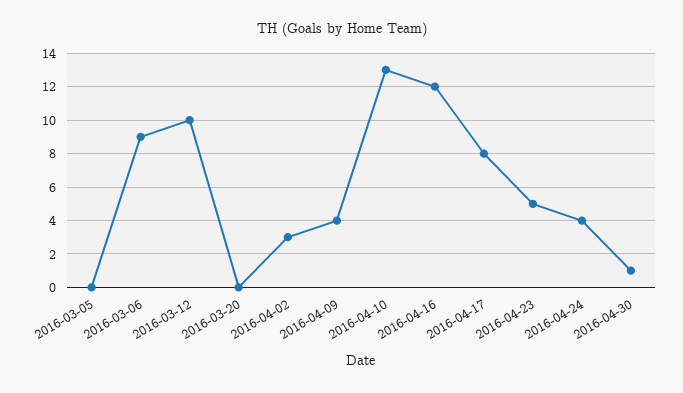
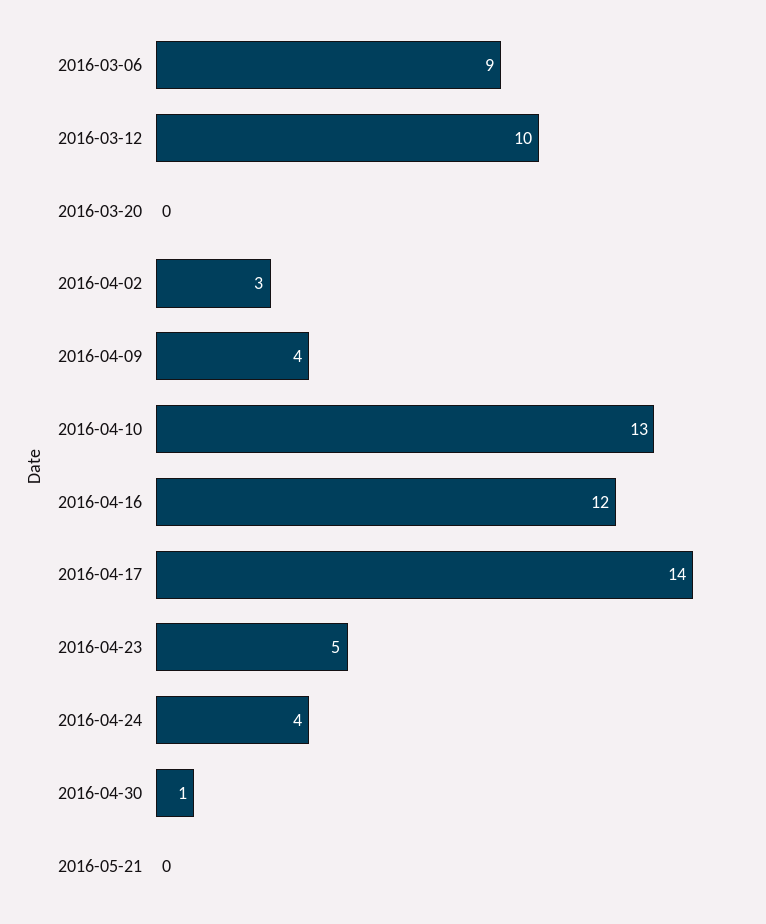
2016-03-05: 0 -> none
2016-04-17: 8 -> 14
2016-05-21: none -> 0

